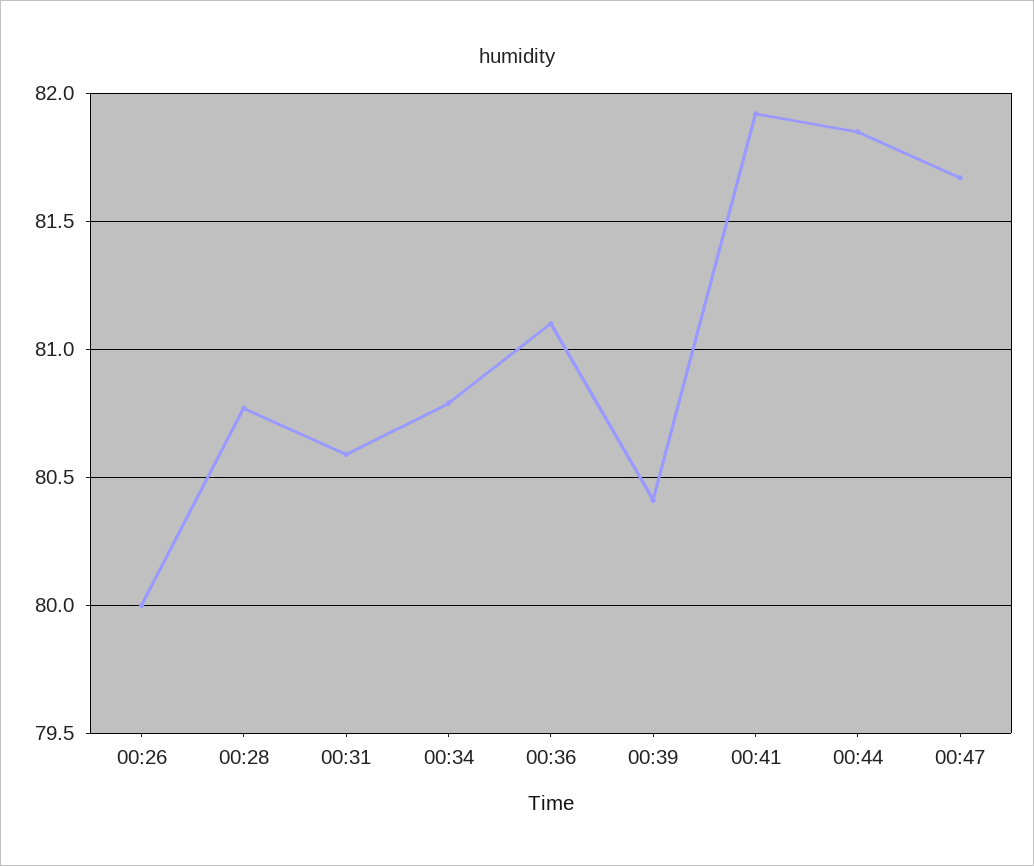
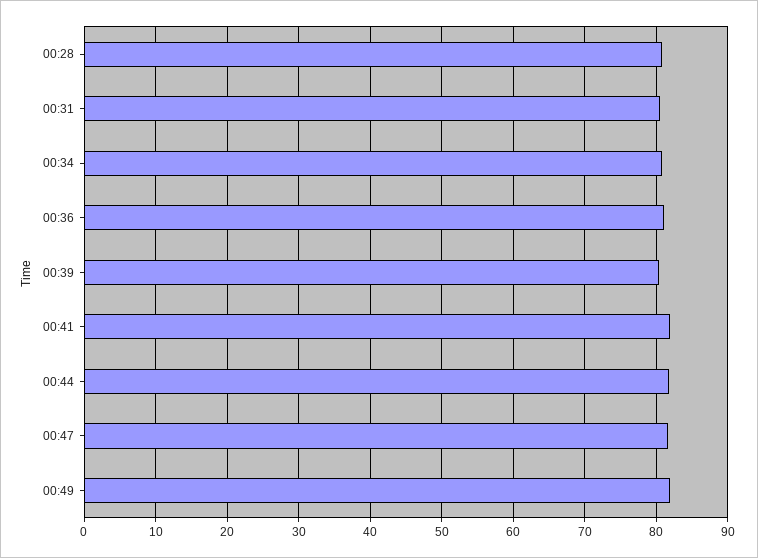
00:26: 80 -> none
00:49: none -> 82

